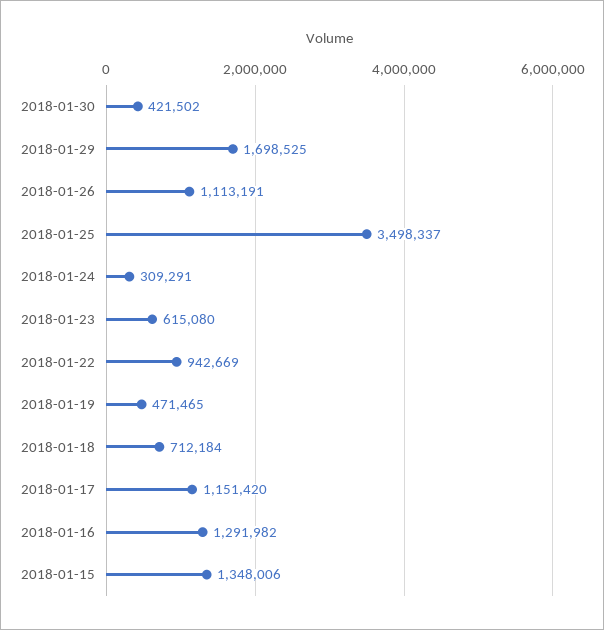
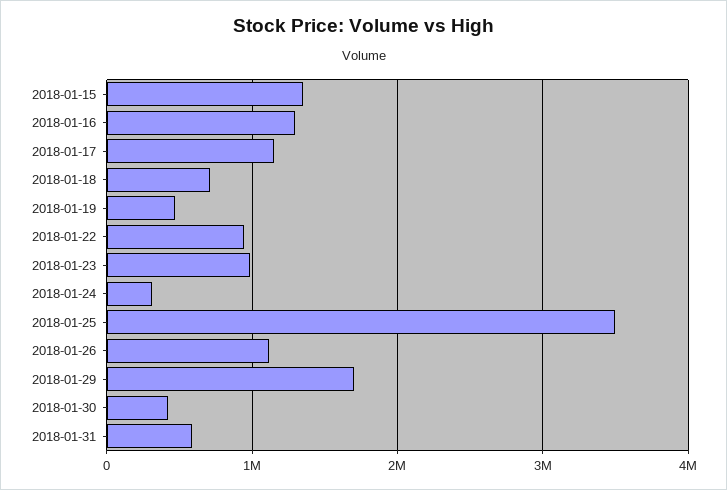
2018-01-23: 615080 -> 1000000
2018-01-31: none -> 600000

